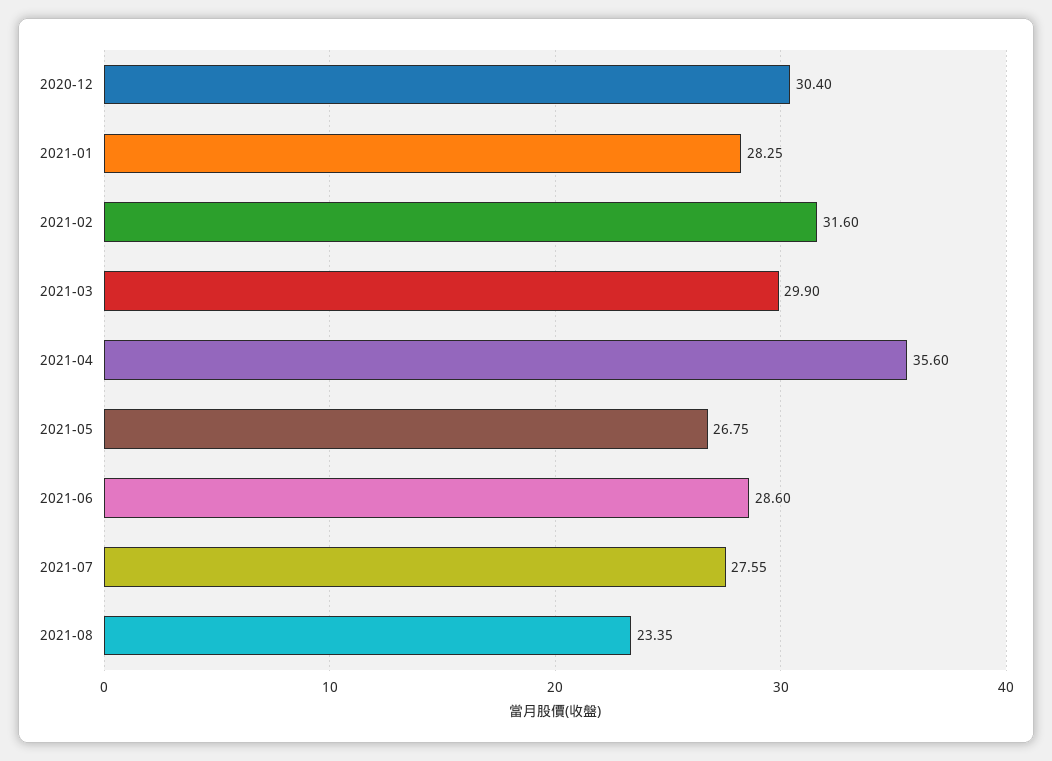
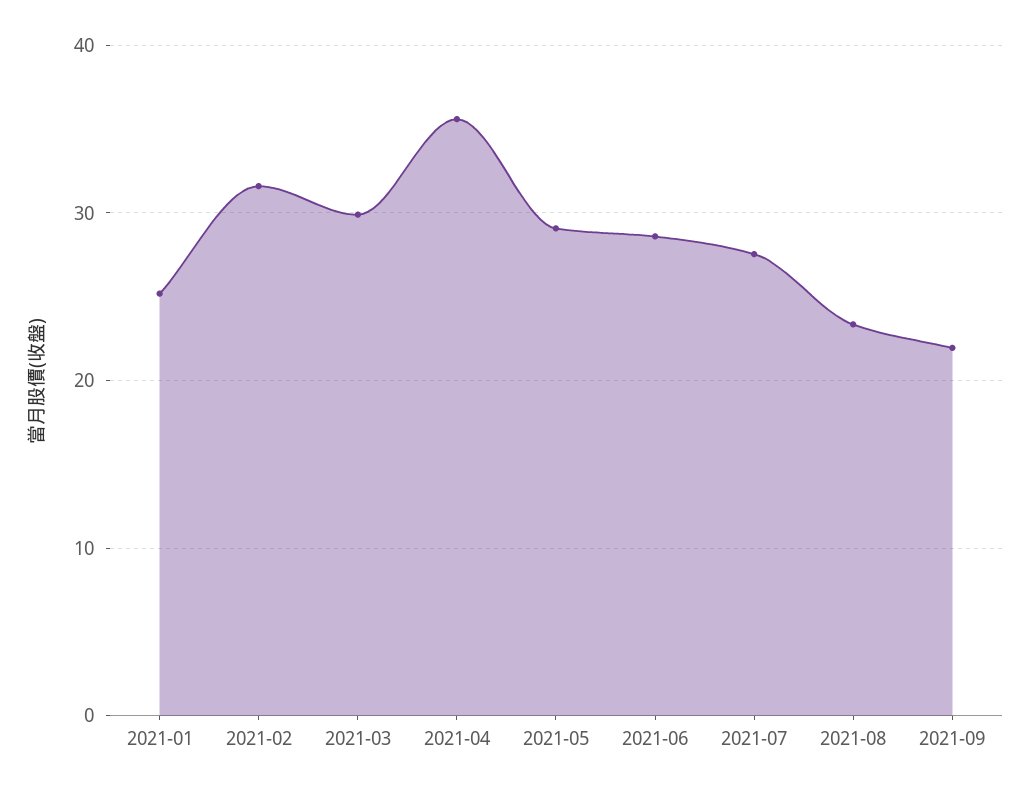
2020-12: 30.4 -> none
2021-01: 28.25 -> 25
2021-05: 26.75 -> 29
2021-09: none -> 22

